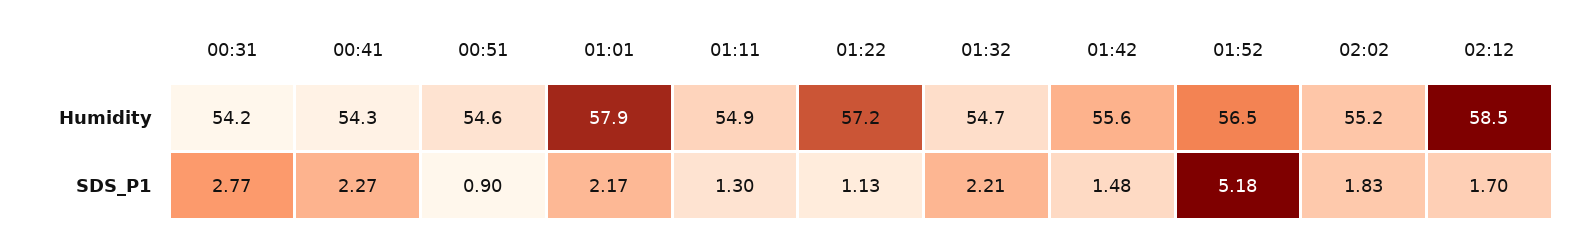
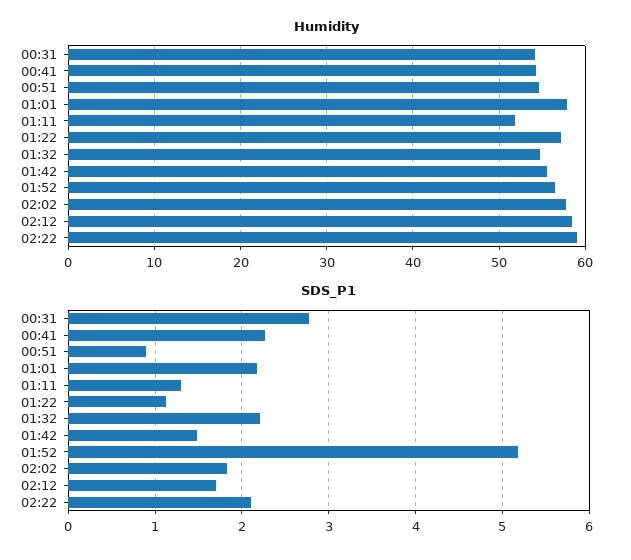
Humidity, 01:11: 54.9 -> 52
Humidity, 02:02: 55.2 -> 58
Humidity, 02:22: none -> 59
SDS_P1, 02:22: none -> 2.1

